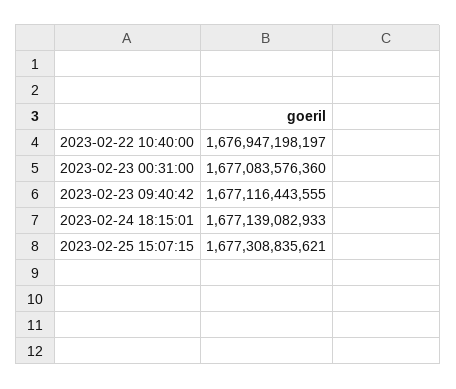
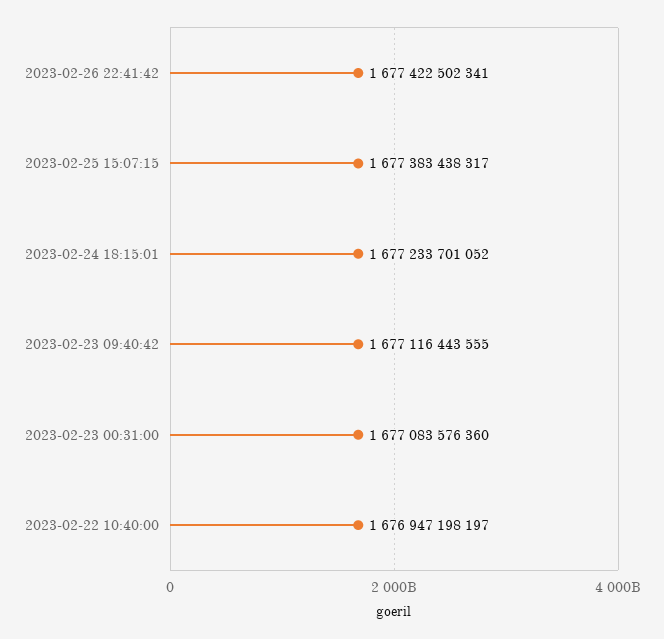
2023-02-24 18:15:01: 1677139082933 -> 1677233701052
2023-02-25 15:07:15: 1677308835621 -> 1677383438317
2023-02-26 22:41:42: none -> 1677422502341

